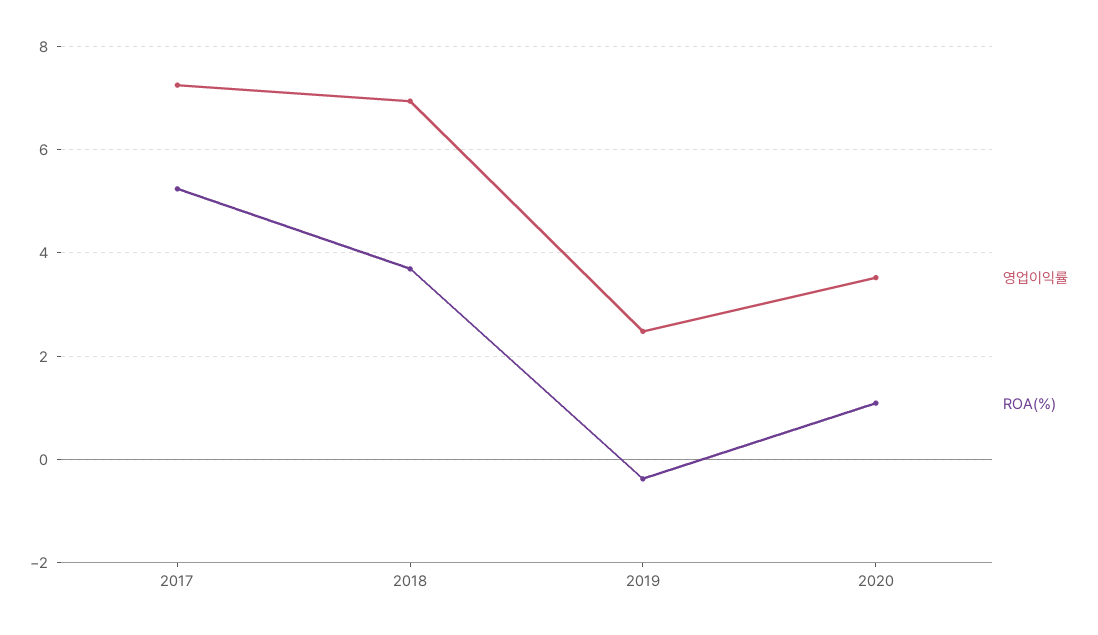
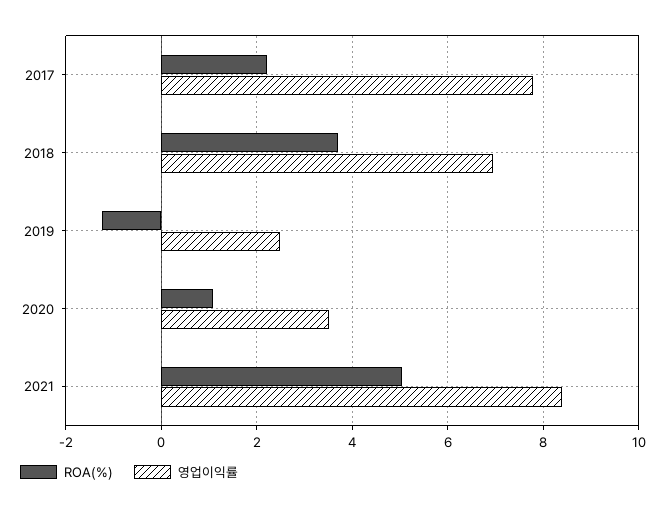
영업이익률, 2017: 7.2 -> 7.8
ROA(%), 2017: 5.2 -> 2.2
ROA(%), 2019: -0.4 -> -1.2
ROA(%), 2021: none -> 5
영업이익률, 2021: none -> 8.4

